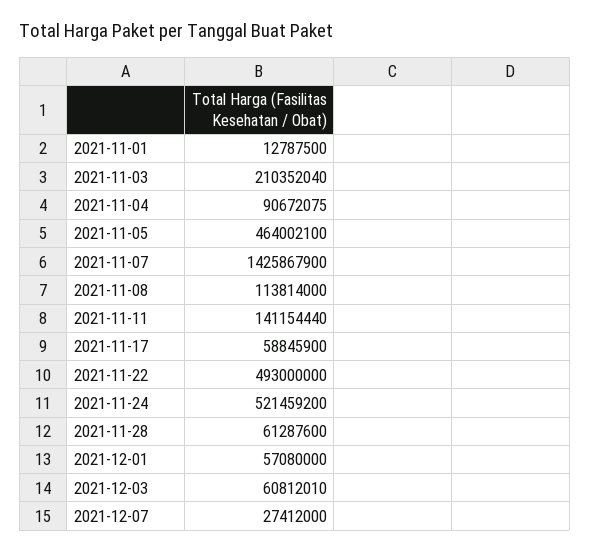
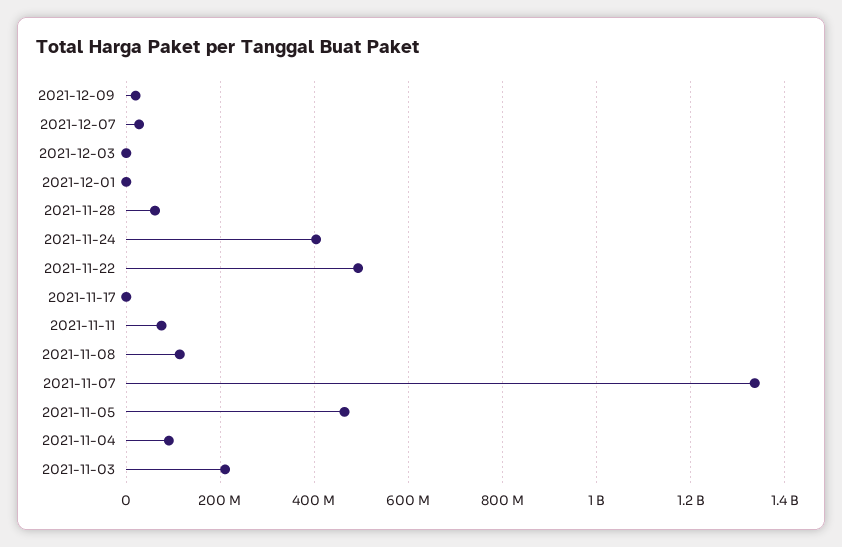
2021-11-01: 12787500 -> none
2021-11-07: 1425867900 -> 1340000000
2021-11-11: 141154440 -> 80000000
2021-11-17: 58845900 -> 0
2021-11-24: 521459200 -> 400000000
2021-12-01: 57080000 -> 0
2021-12-03: 60812010 -> 0
2021-12-09: none -> 20000000

